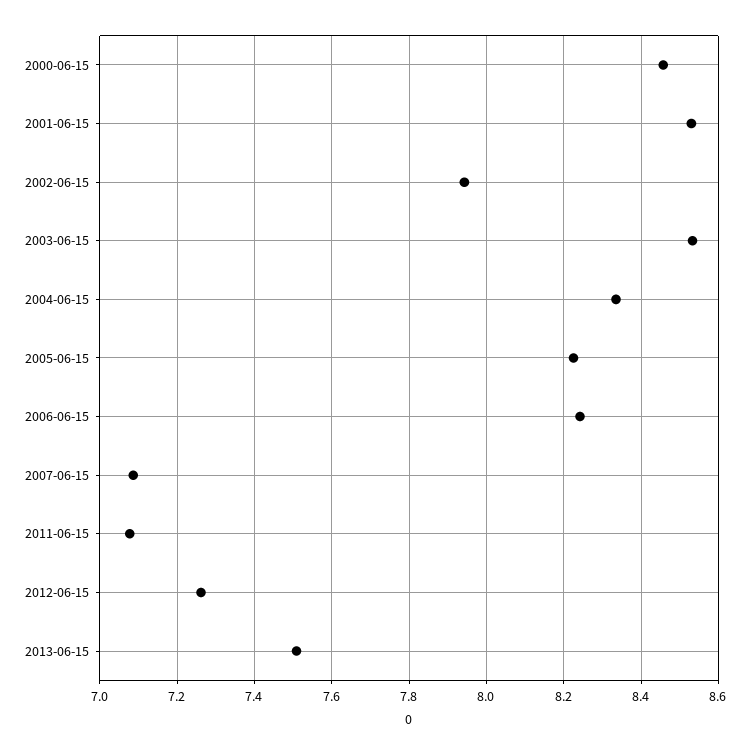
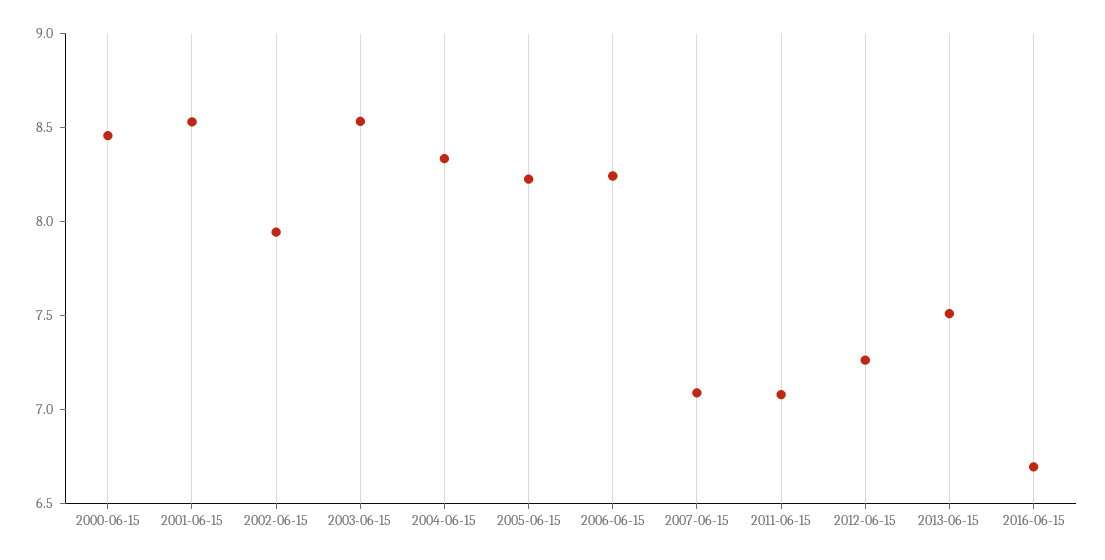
2016-06-15: none -> 6.7

